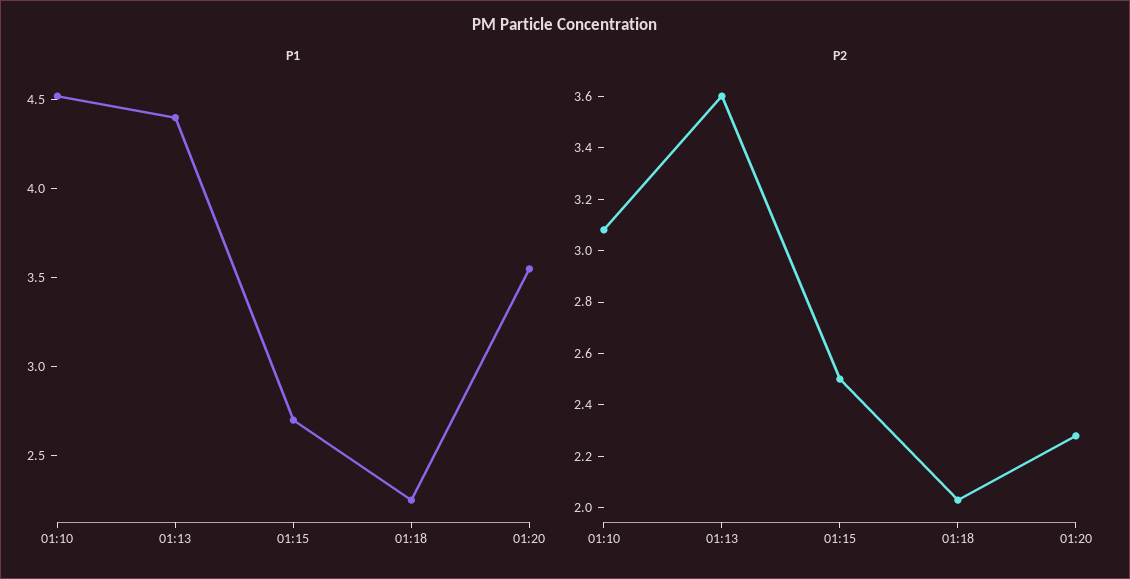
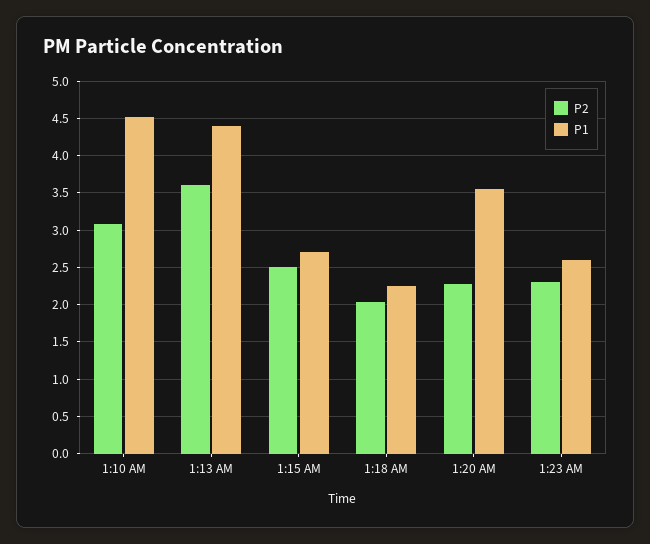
P2, 1:23 AM: none -> 2.3
P1, 1:23 AM: none -> 2.6

